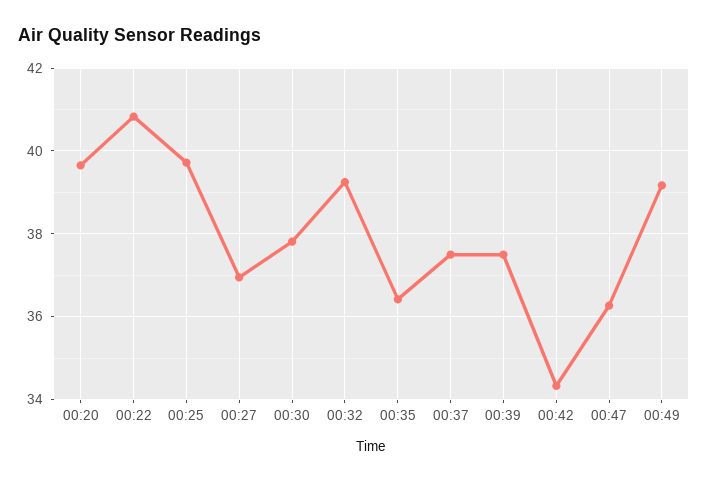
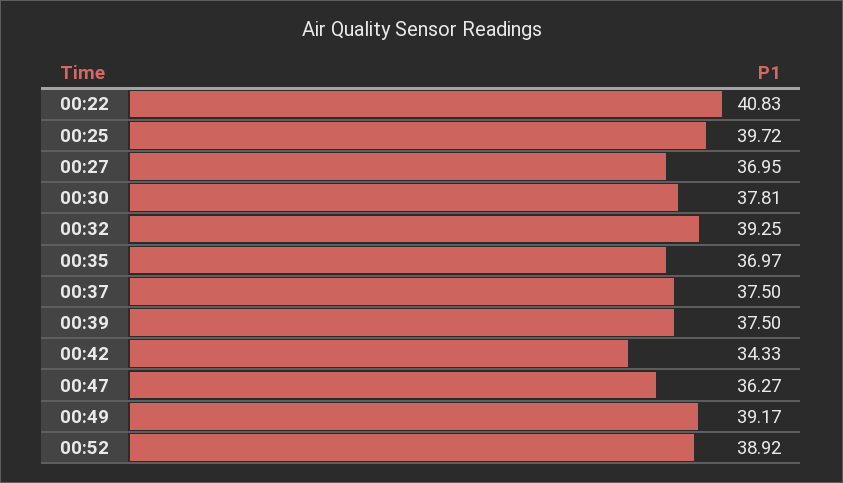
00:20: 39.6 -> none
00:35: 36.4 -> 36.97
00:52: none -> 38.92

